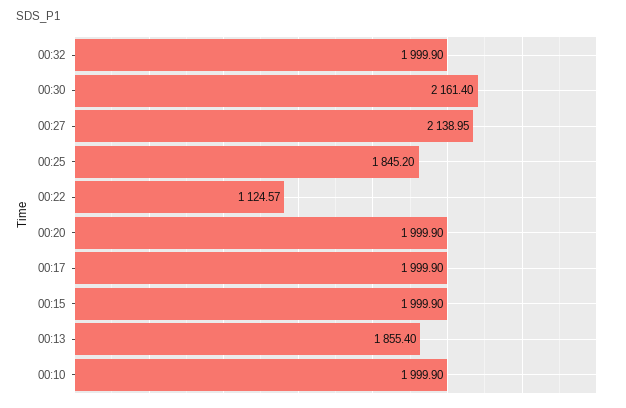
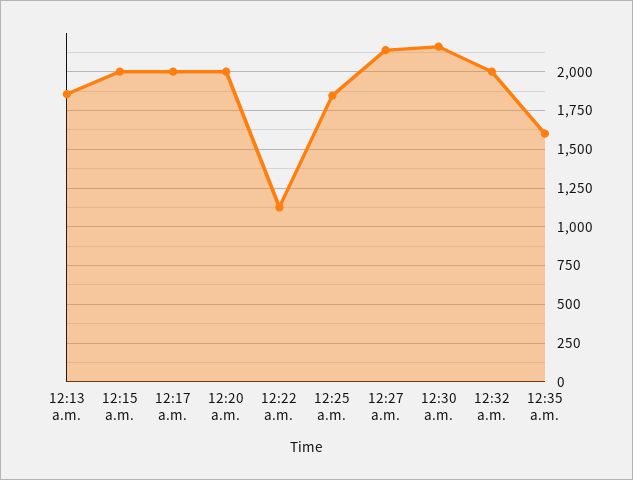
00:10: 1999.9 -> none
12:35 a.m.: none -> 1600

